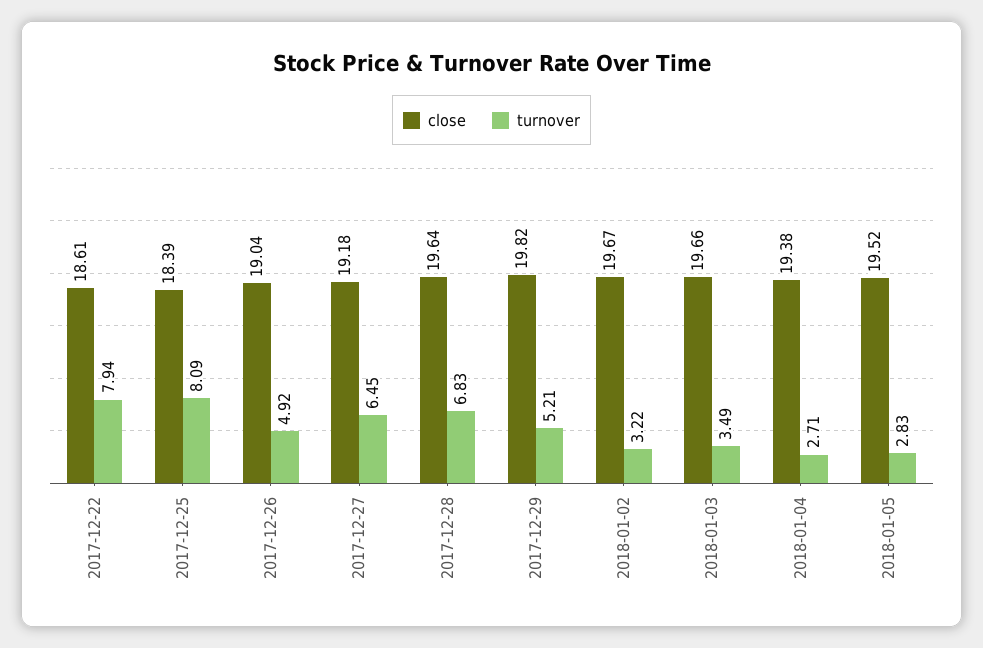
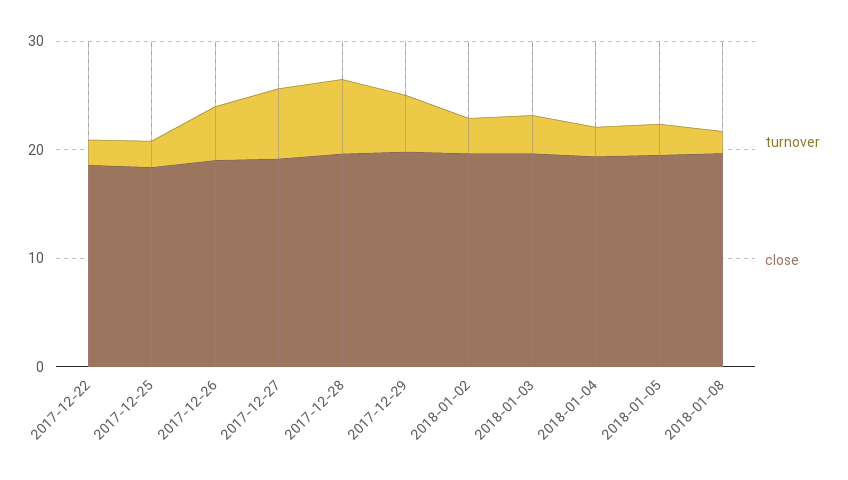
turnover, 2017-12-22: 7.94 -> 2
turnover, 2017-12-25: 8.09 -> 2
turnover, 2018-01-08: none -> 2
close, 2018-01-08: none -> 20

